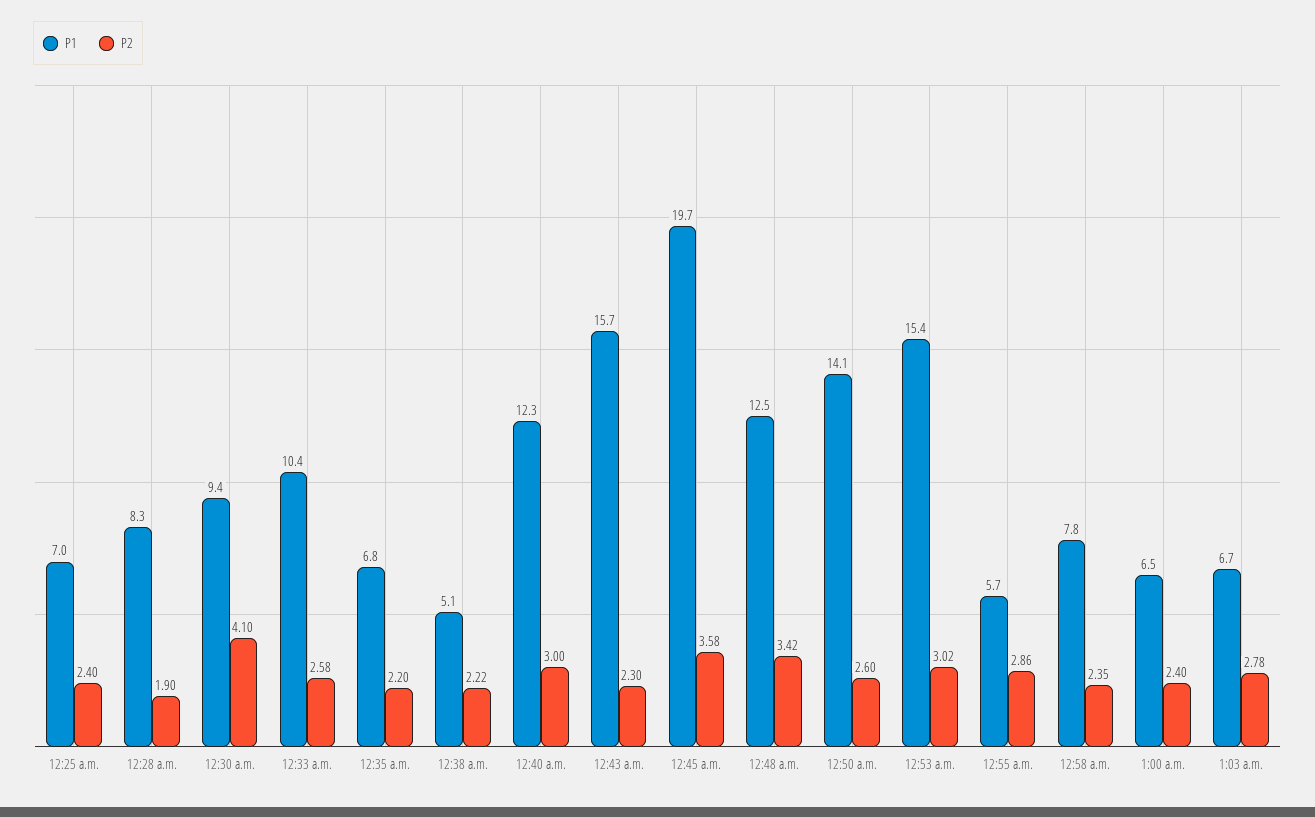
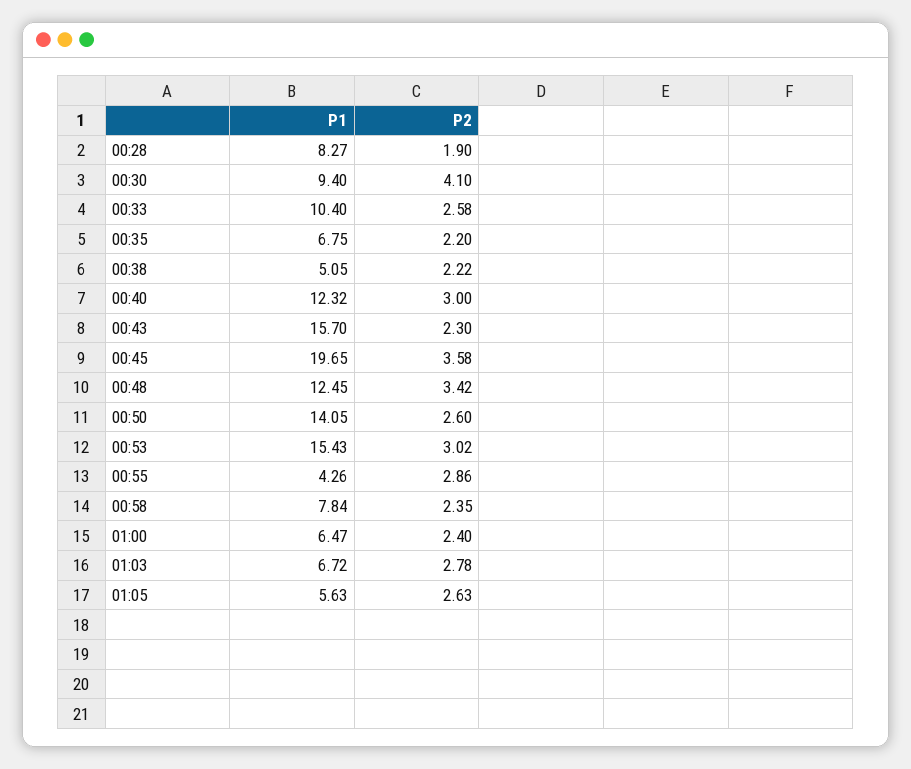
P1, 12:25 a.m.: 7 -> none
P2, 12:25 a.m.: 2.4 -> none
P1, 12:55 a.m.: 5.7 -> 4.26
P1, 01:05: none -> 5.63
P2, 01:05: none -> 2.63

